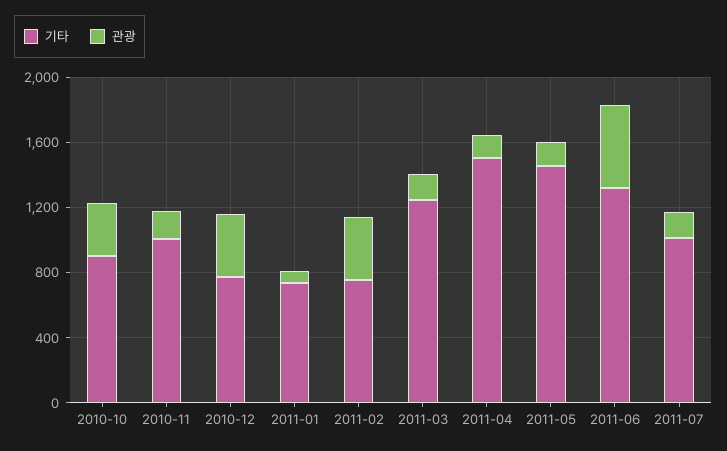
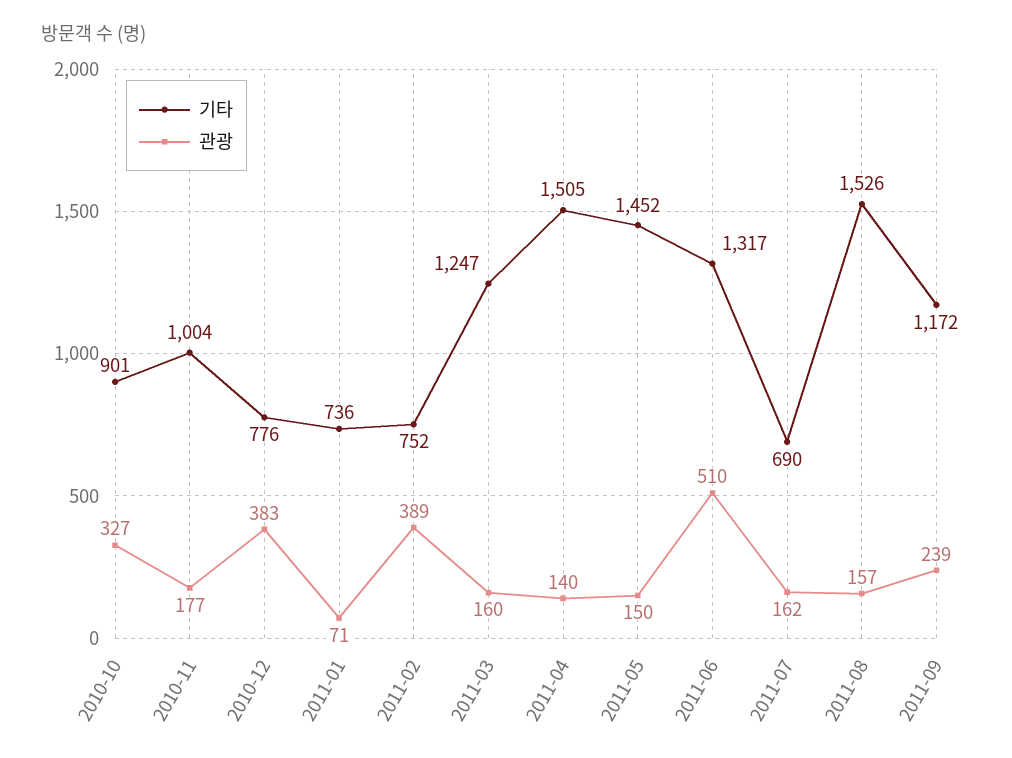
기타, 2011-07: 1000 -> 690
기타, 2011-08: none -> 1526
관광, 2011-08: none -> 157
기타, 2011-09: none -> 1172
관광, 2011-09: none -> 239

